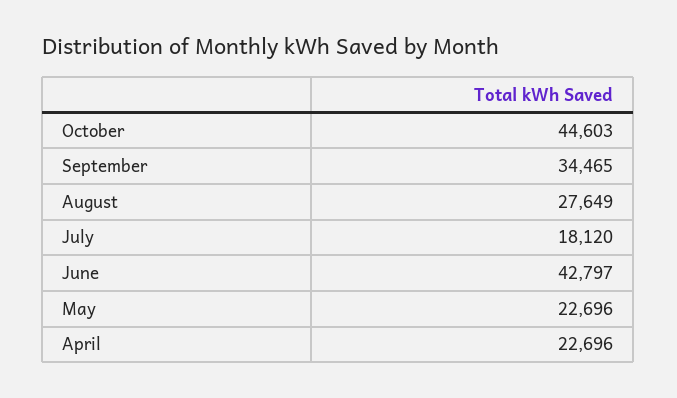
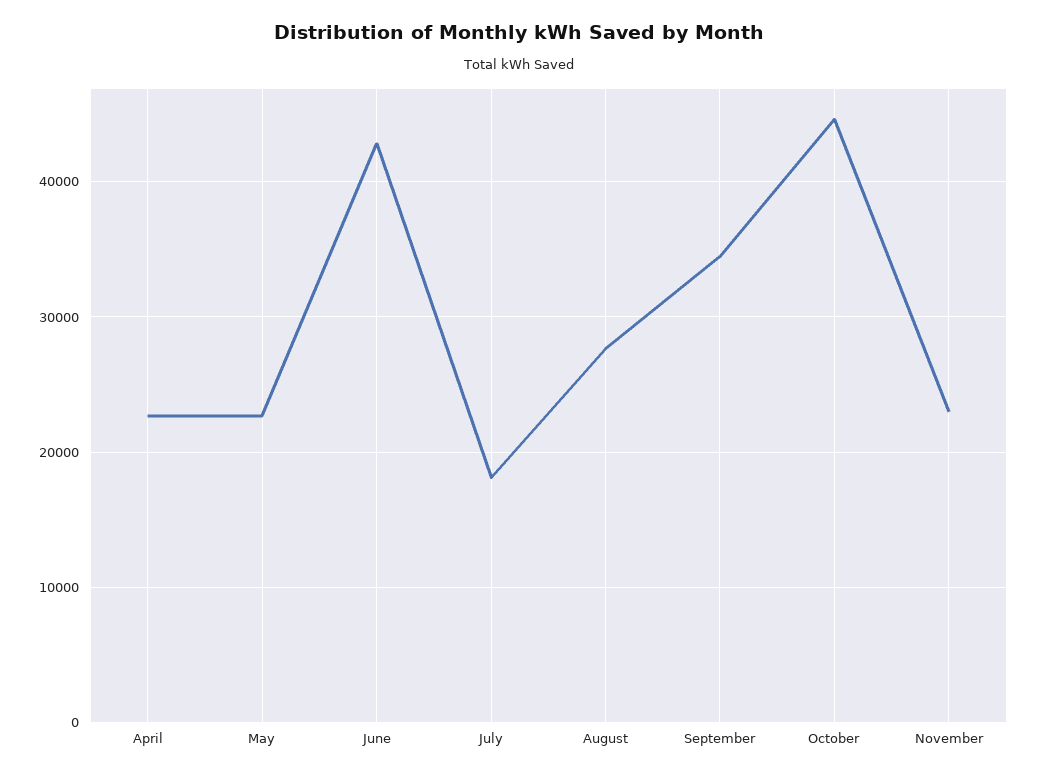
November: none -> 23000

